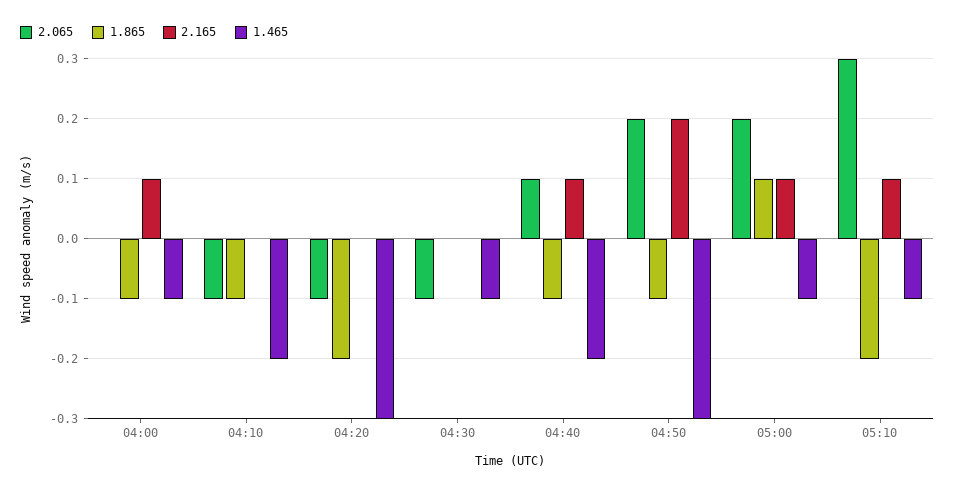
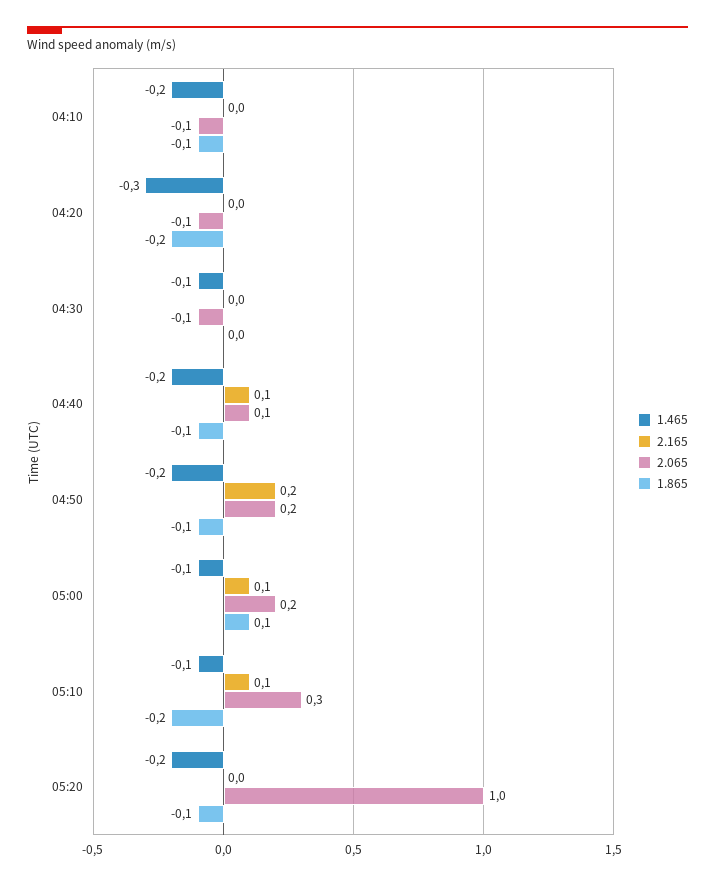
2.065, 04:00: 0 -> none
1.865, 04:00: -0.1 -> none
2.165, 04:00: 0.1 -> none
1.465, 04:00: -0.1 -> none
1.465, 04:50: -0.3 -> -0.2
1.465, 05:20: none -> -0.2
2.165, 05:20: none -> 0
2.065, 05:20: none -> 1
1.865, 05:20: none -> -0.1

